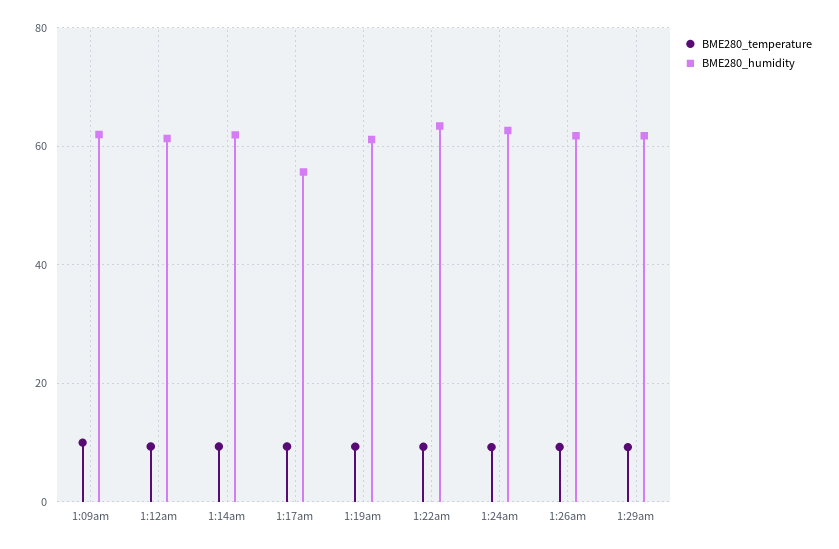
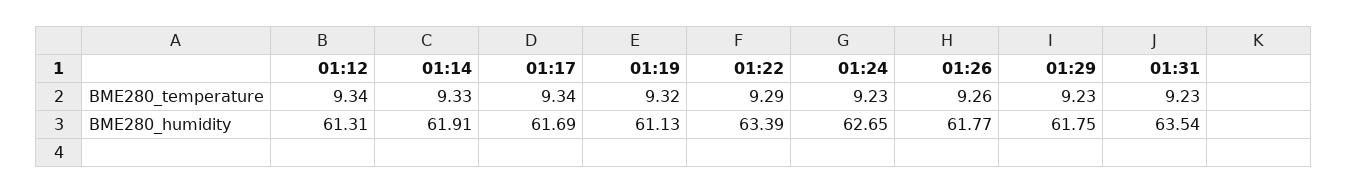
BME280_temperature, 1:09am: 10 -> none
BME280_humidity, 1:09am: 62 -> none
BME280_humidity, 1:17am: 56 -> 61.69
BME280_temperature, 01:31: none -> 9.23
BME280_humidity, 01:31: none -> 63.54

